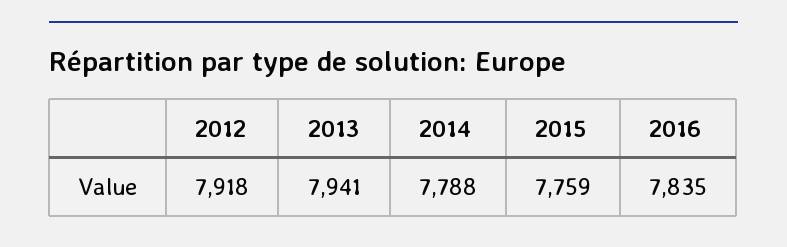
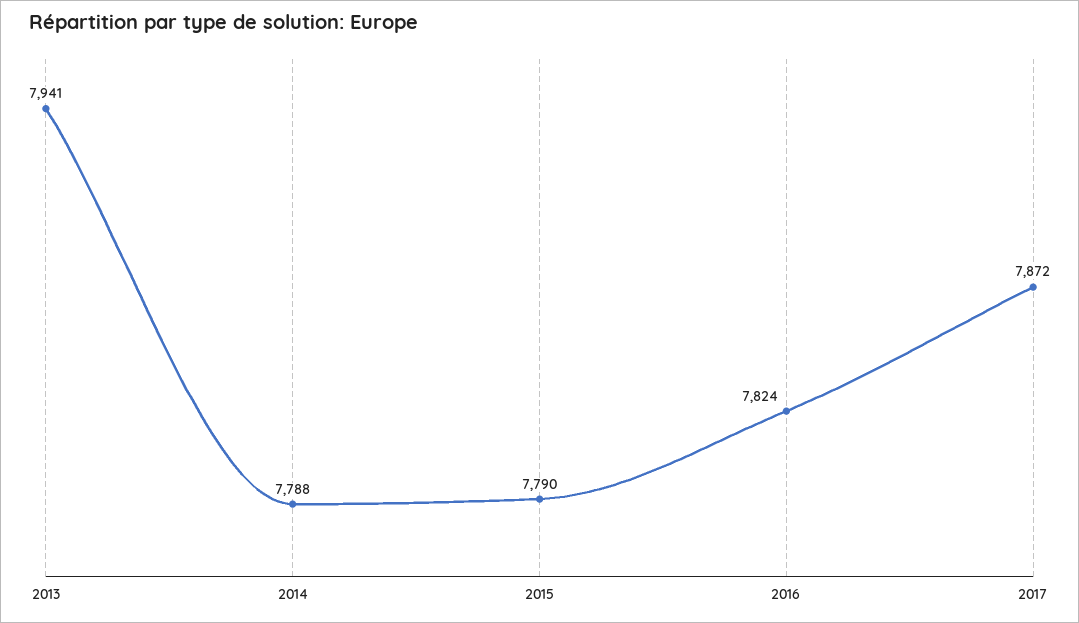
2012: 7918 -> none
2015: 7759 -> 7790
2016: 7835 -> 7824
2017: none -> 7872

